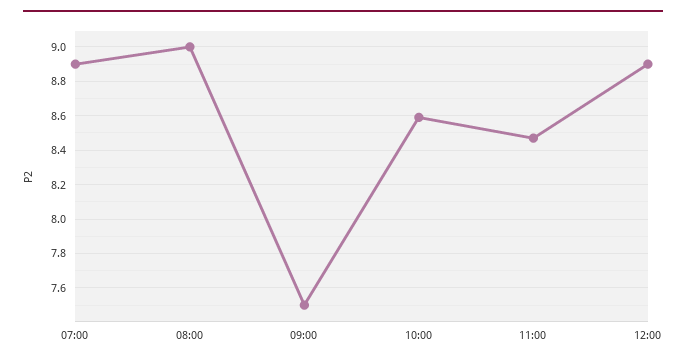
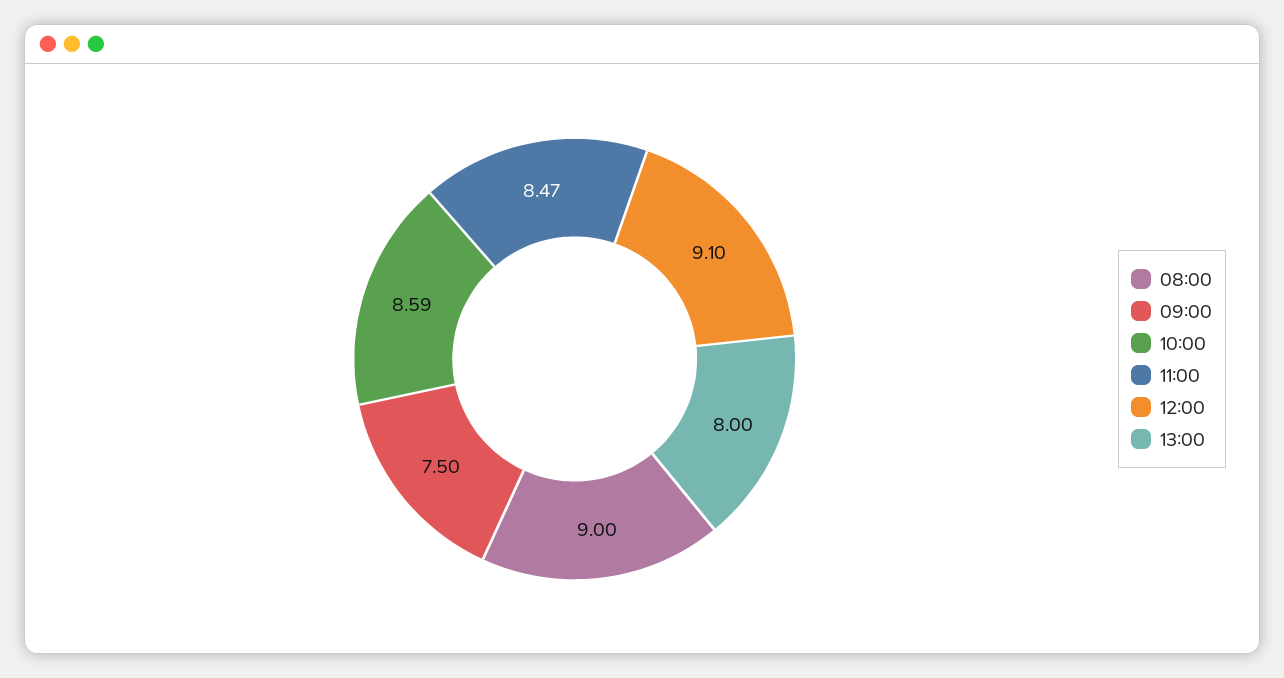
07:00: 8.9 -> none
12:00: 8.9 -> 9.1
13:00: none -> 8

